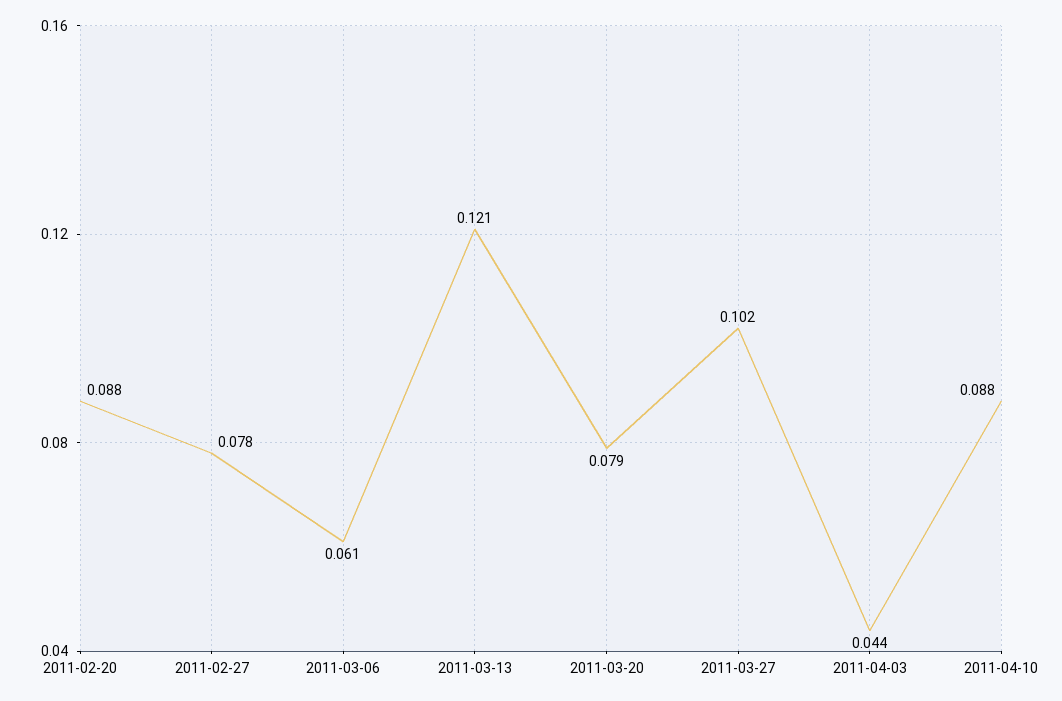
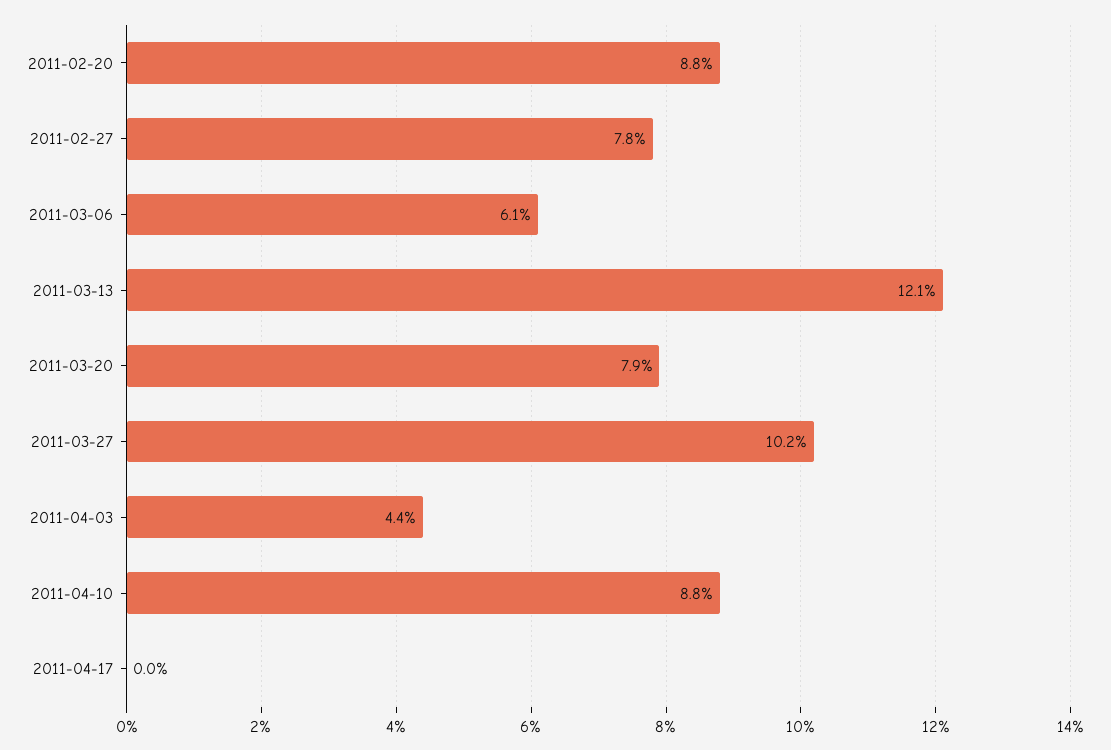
2011-04-17: none -> 0

